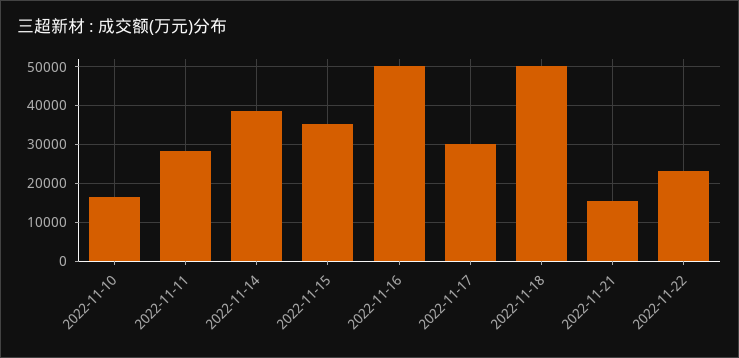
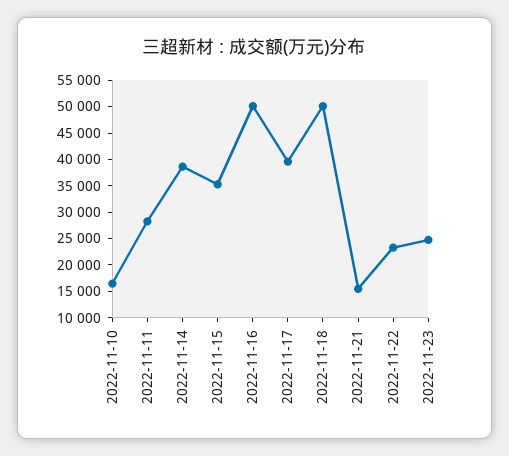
2022-11-17: 30000 -> 40000
2022-11-23: none -> 25000

